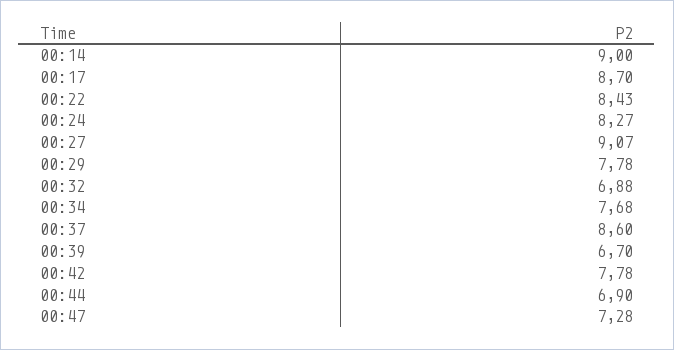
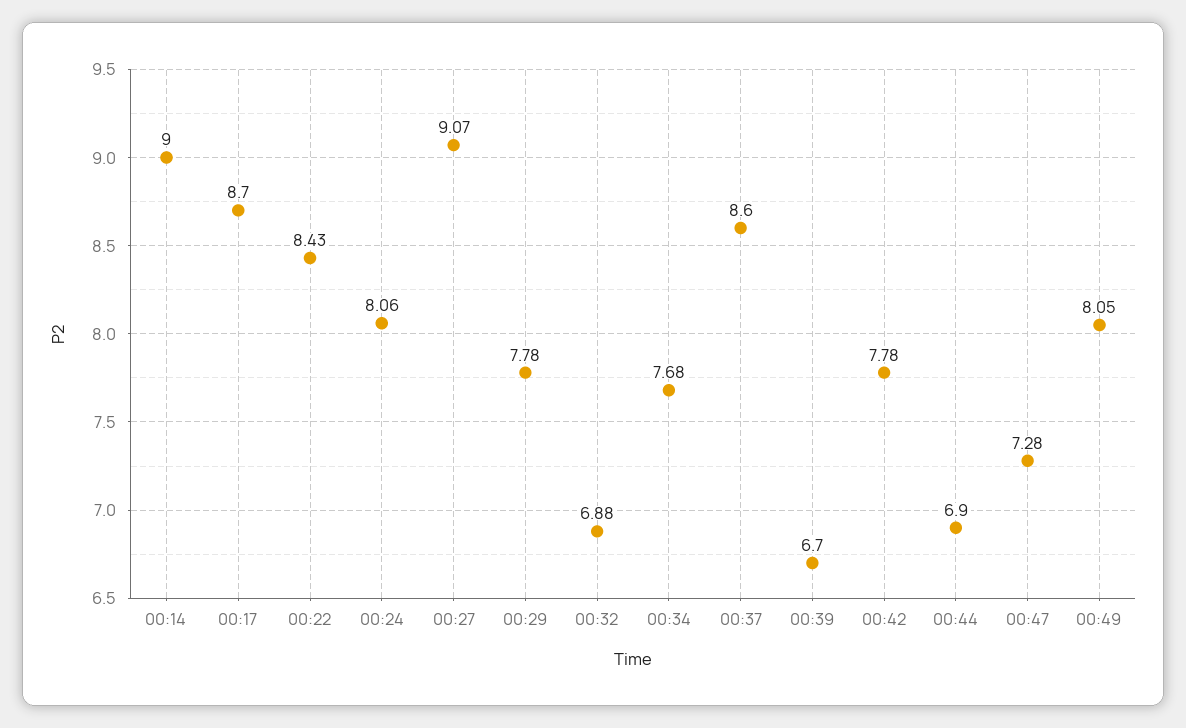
00:24: 8.27 -> 8.06
00:49: none -> 8.05

